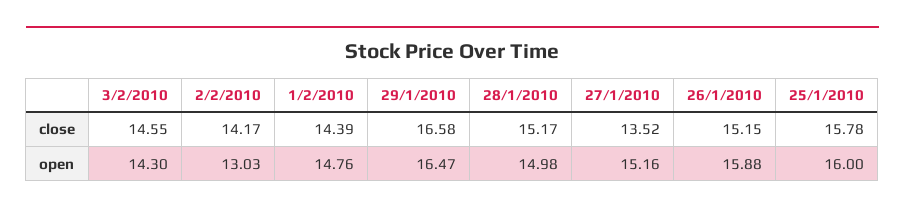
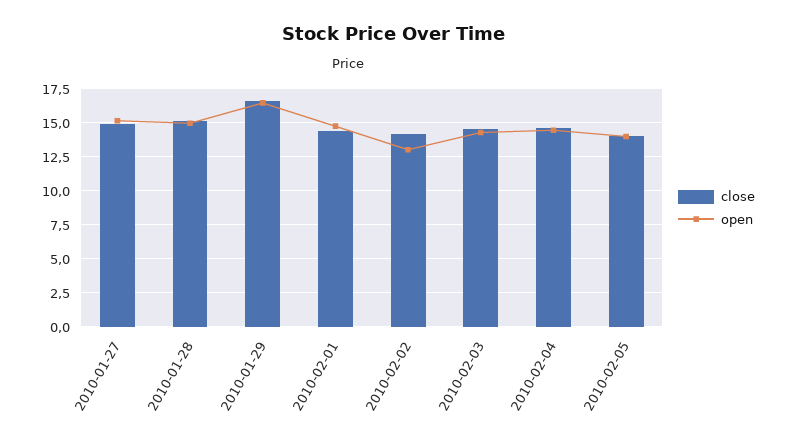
close, 27/1/2010: 13.52 -> 15
close, 26/1/2010: 15.15 -> none
close, 25/1/2010: 15.78 -> none
open, 26/1/2010: 15.88 -> none
open, 25/1/2010: 16 -> none
close, 2010-02-04: none -> 14.5
open, 2010-02-04: none -> 14.5
close, 2010-02-05: none -> 14
open, 2010-02-05: none -> 14

